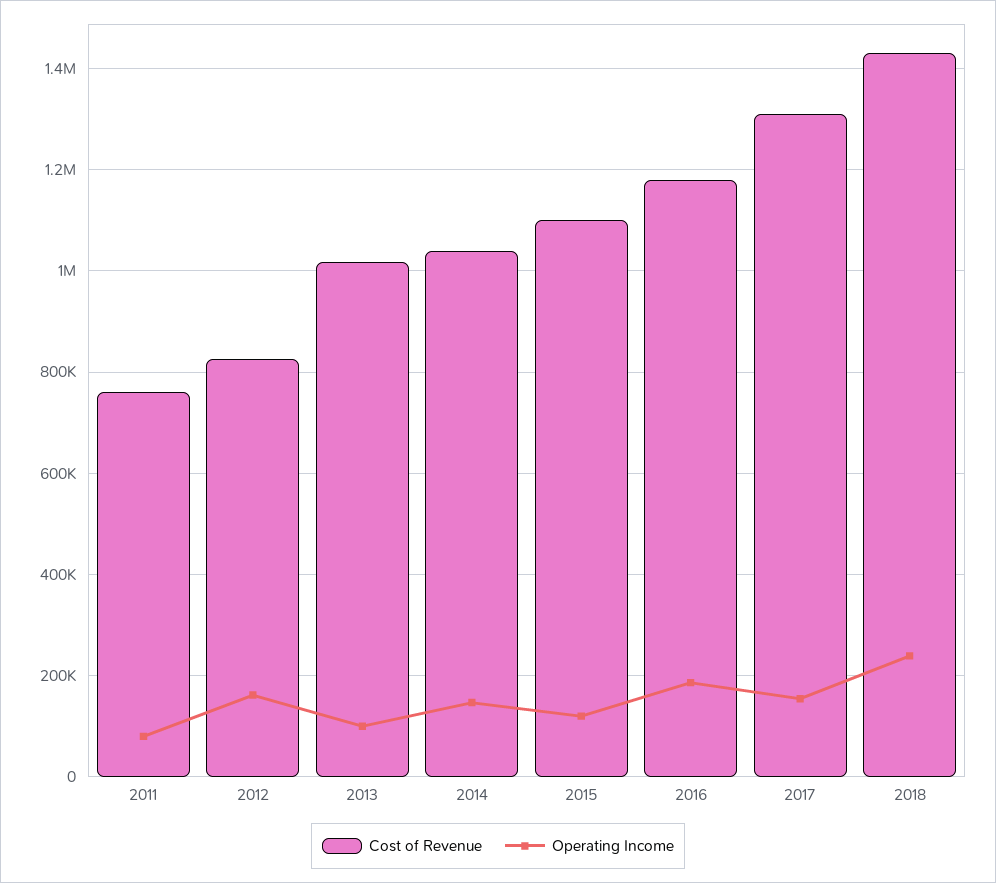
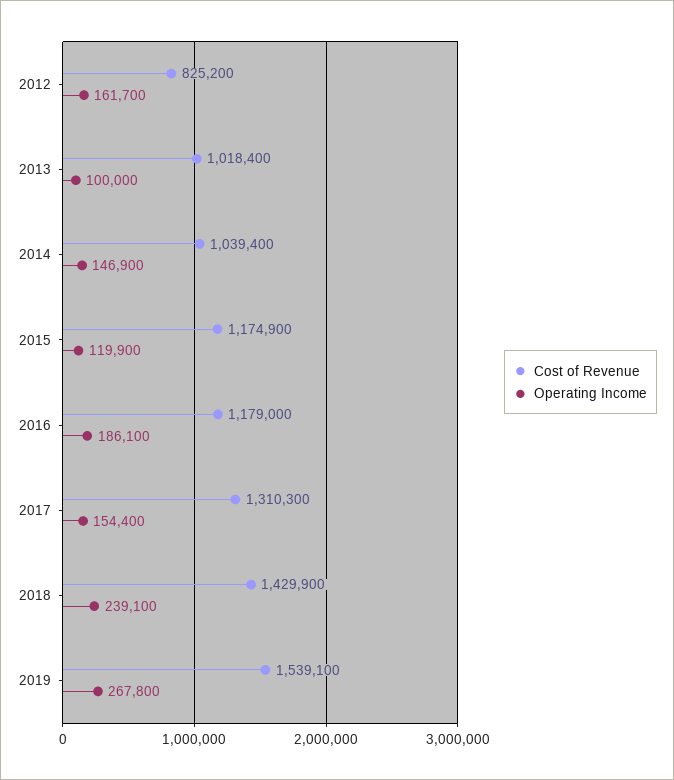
Cost of Revenue, 2011: 760000 -> none
Operating Income, 2011: 80000 -> none
Cost of Revenue, 2015: 1100000 -> 1174900
Cost of Revenue, 2019: none -> 1539100
Operating Income, 2019: none -> 267800

